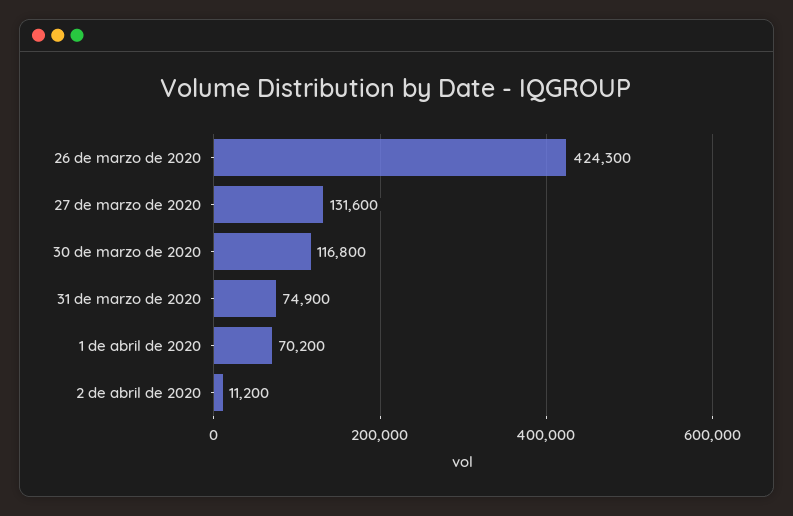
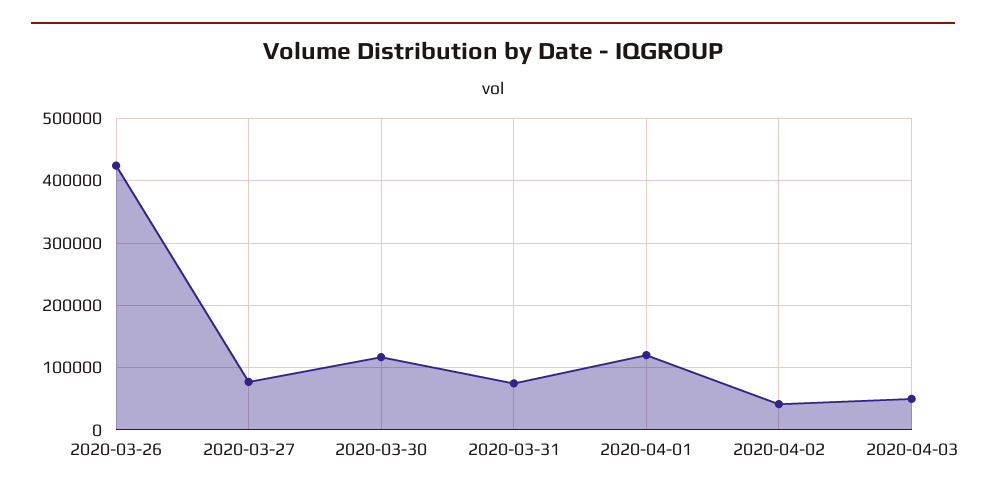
27 de marzo de 2020: 131600 -> 80000
1 de abril de 2020: 70200 -> 120000
2 de abril de 2020: 11200 -> 40000
2020-04-03: none -> 50000

